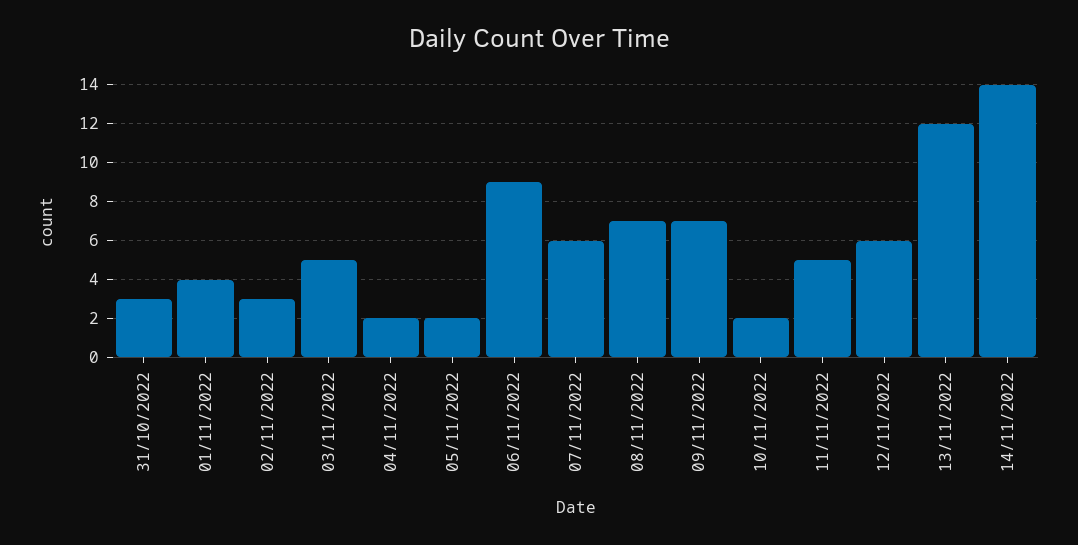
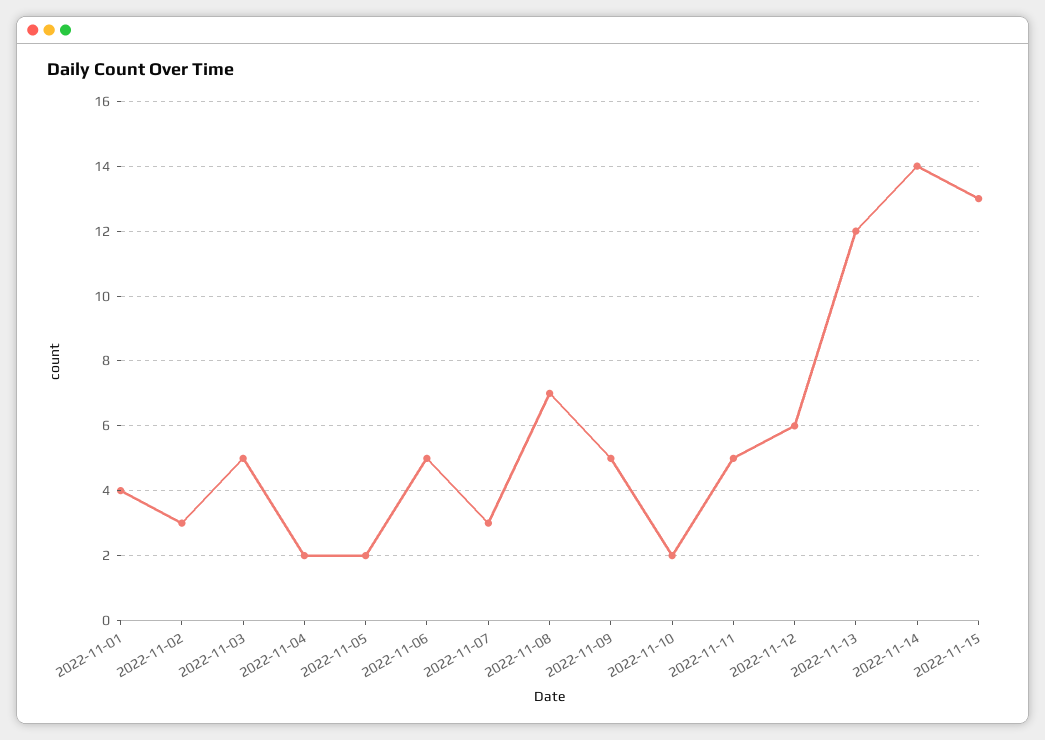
31/10/2022: 3 -> none
06/11/2022: 9 -> 5
07/11/2022: 6 -> 3
09/11/2022: 7 -> 5
2022-11-15: none -> 13

